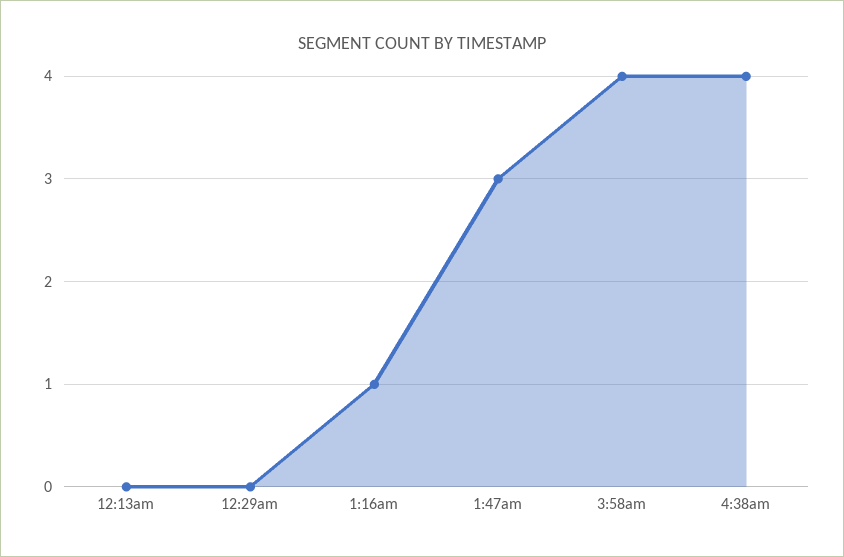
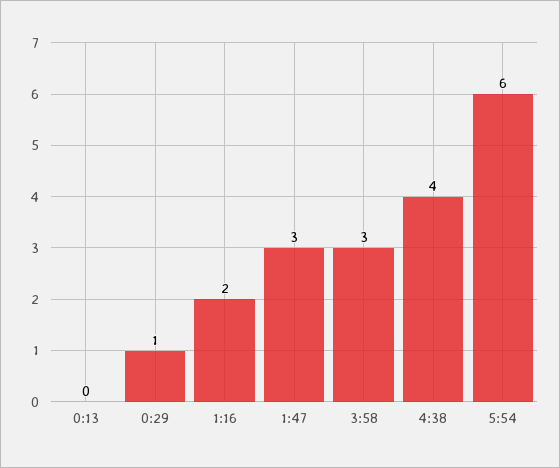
12:29am: 0 -> 1
1:16am: 1 -> 2
3:58am: 4 -> 3
5:54: none -> 6

